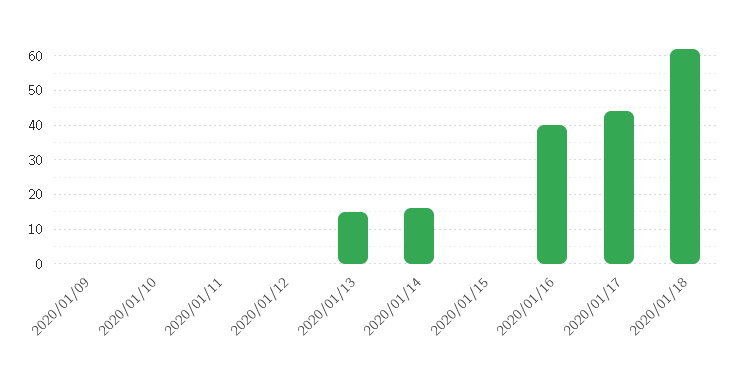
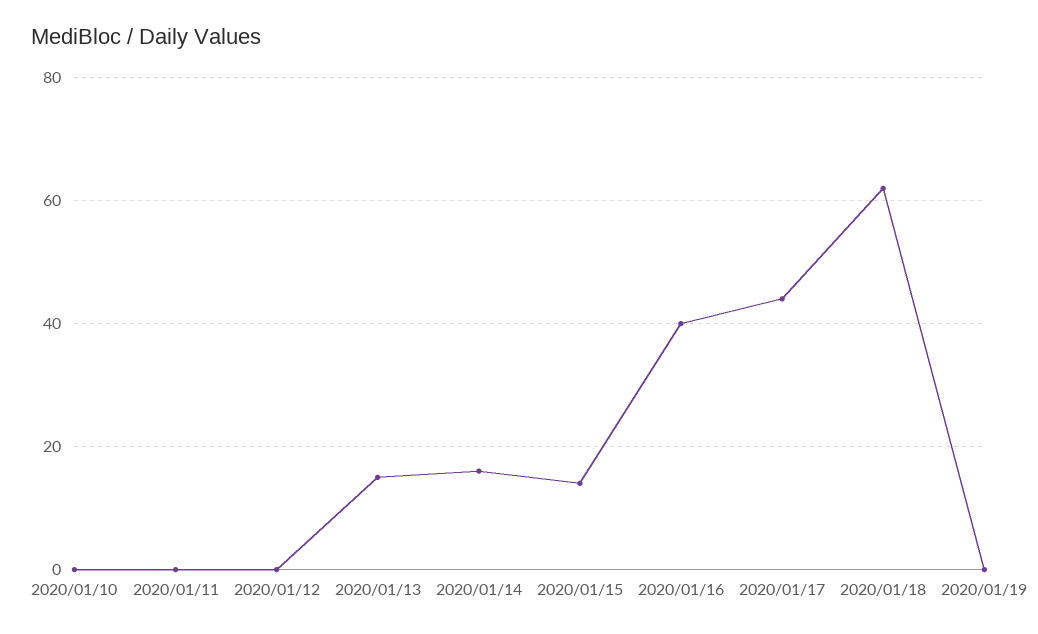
2020/01/09: 0 -> none
2020/01/15: 0 -> 15
2020/01/19: none -> 0

